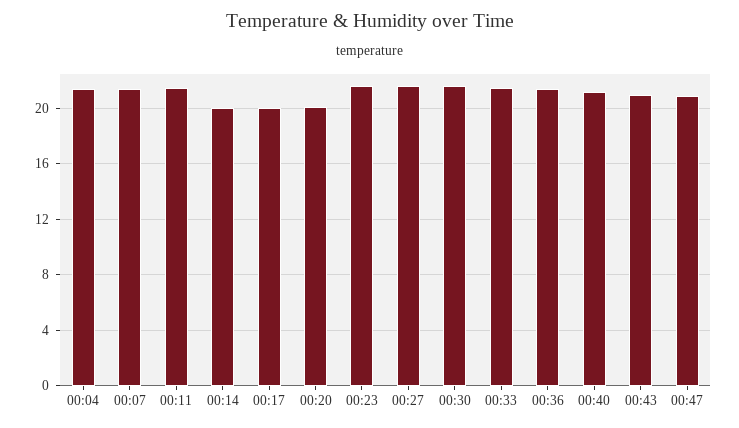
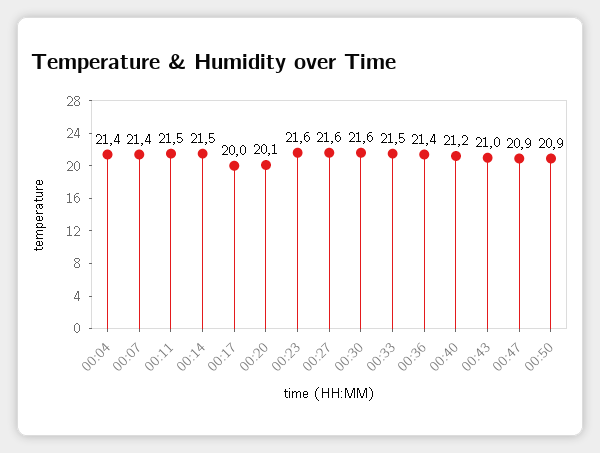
00:14: 20 -> 21.5
00:50: none -> 20.9

